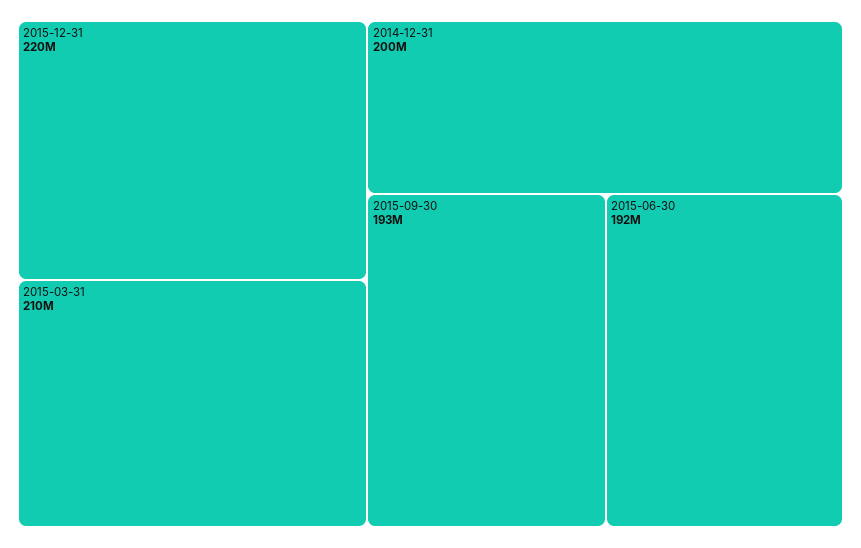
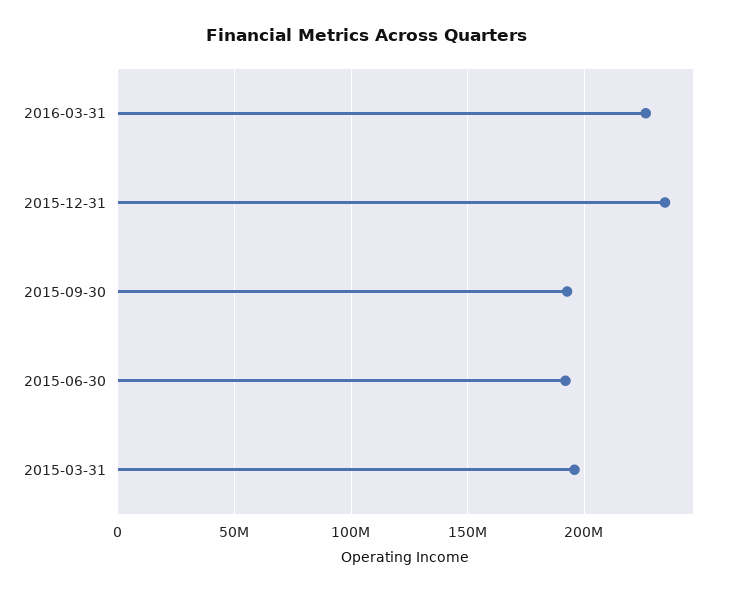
2015-12-31: 220000000 -> 235000000
2015-03-31: 210000000 -> 195000000
2014-12-31: 200000000 -> none
2016-03-31: none -> 225000000

